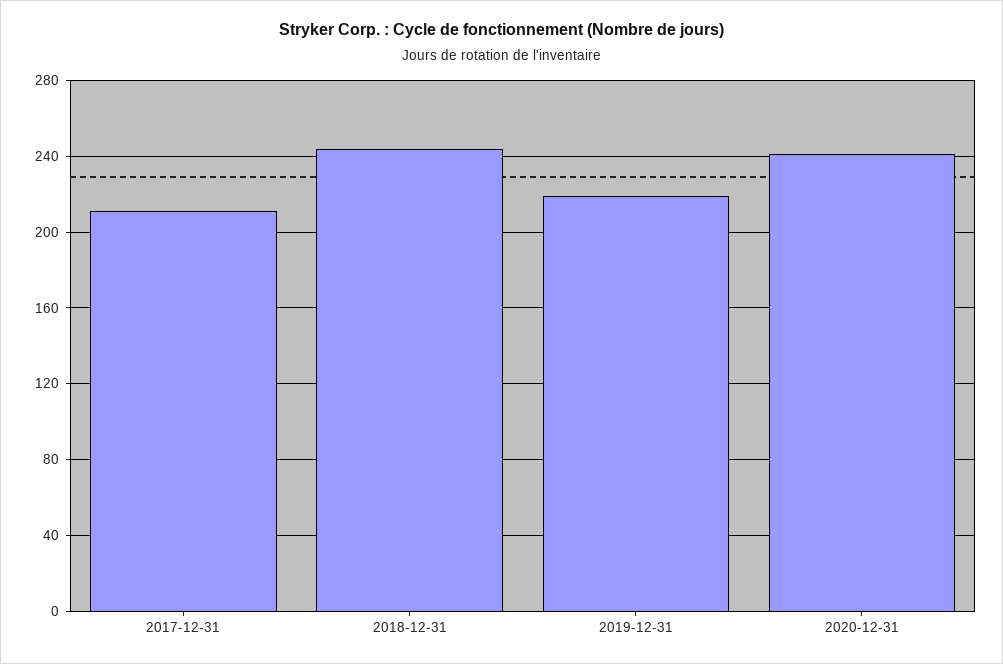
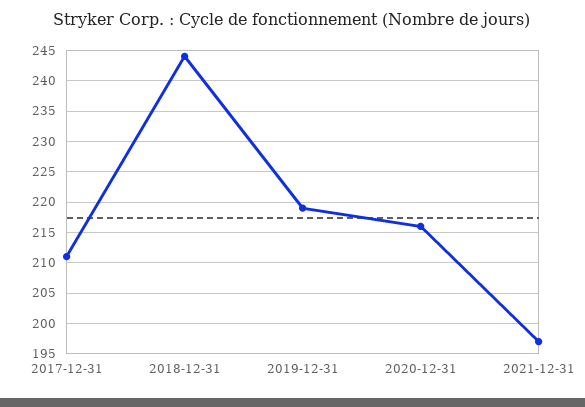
2020-12-31: 240 -> 216
2021-12-31: none -> 197

